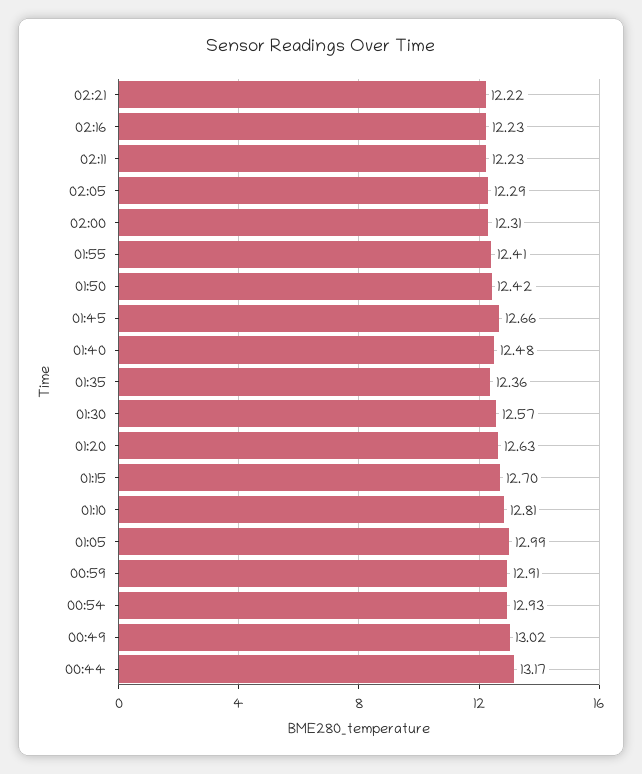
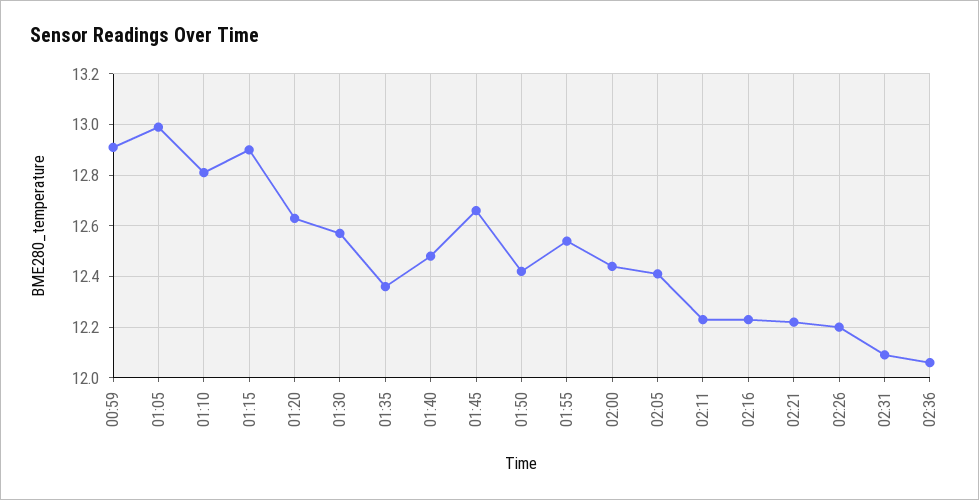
02:05: 12.29 -> 12.4
02:00: 12.31 -> 12.45
01:55: 12.41 -> 12.55
01:15: 12.7 -> 12.9
00:54: 12.93 -> none
00:49: 13.02 -> none
00:44: 13.17 -> none
02:26: none -> 12.2
02:31: none -> 12.1
02:36: none -> 12.05

